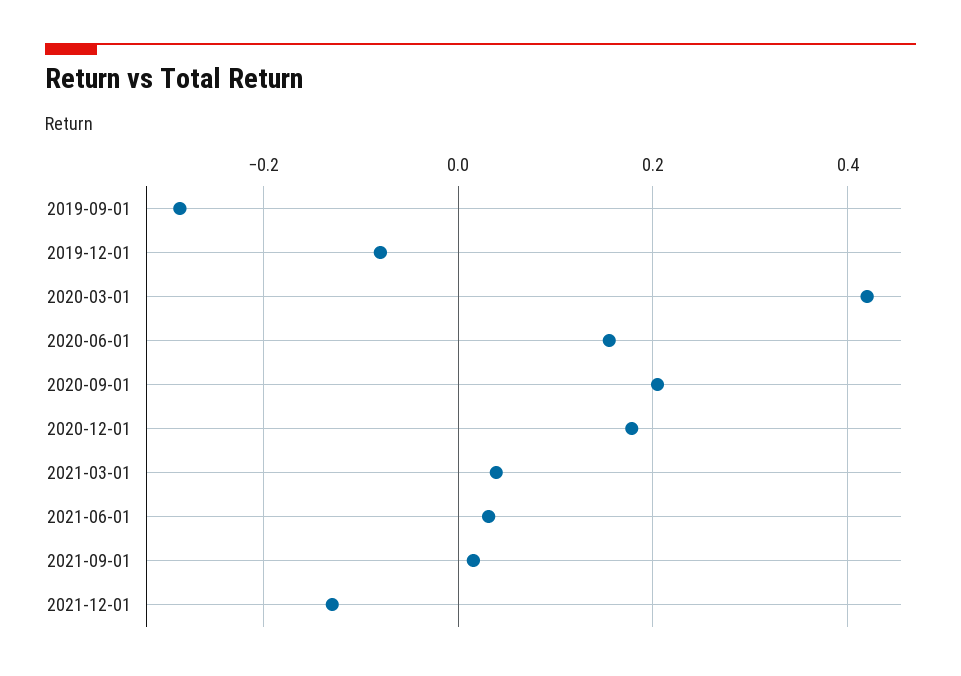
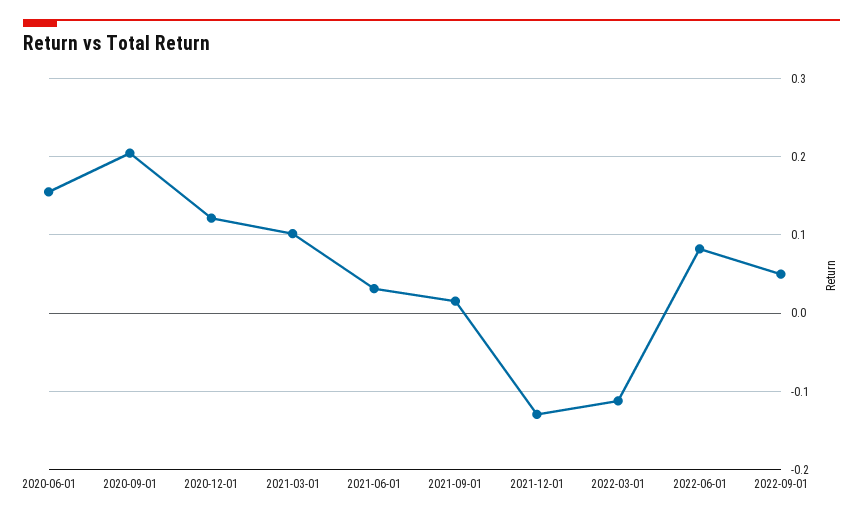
2019-09-01: -0.28 -> none
2019-12-01: -0.08 -> none
2020-03-01: 0.42 -> none
2020-12-01: 0.18 -> 0.12
2021-03-01: 0.04 -> 0.1
2022-03-01: none -> -0.11
2022-06-01: none -> 0.08
2022-09-01: none -> 0.05

